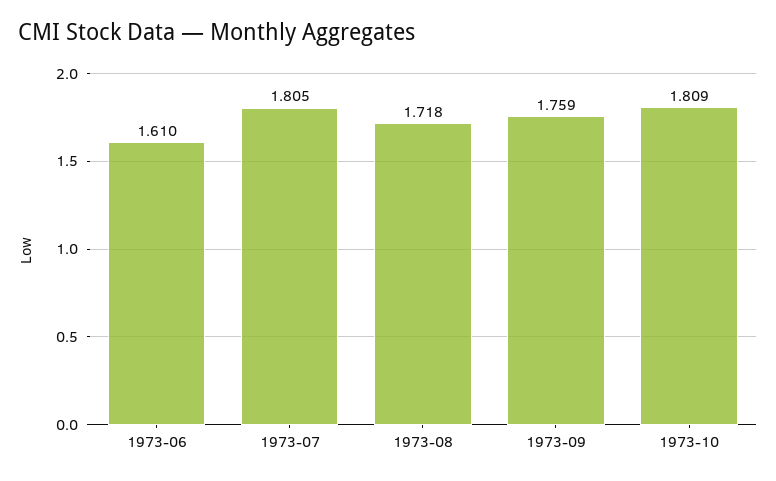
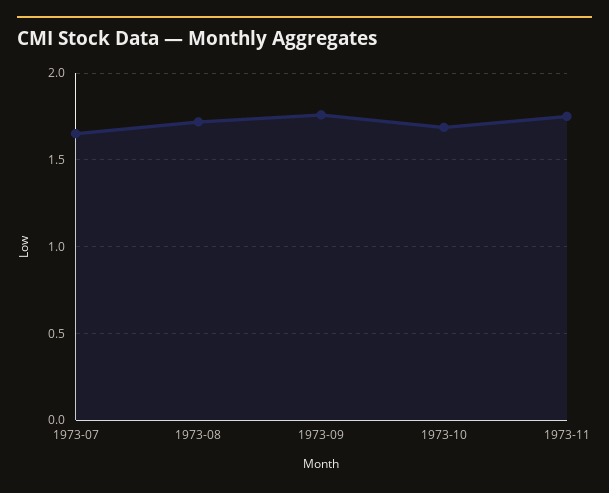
1973-06: 1.61 -> none
1973-07: 1.805 -> 1.65
1973-10: 1.809 -> 1.7
1973-11: none -> 1.75

